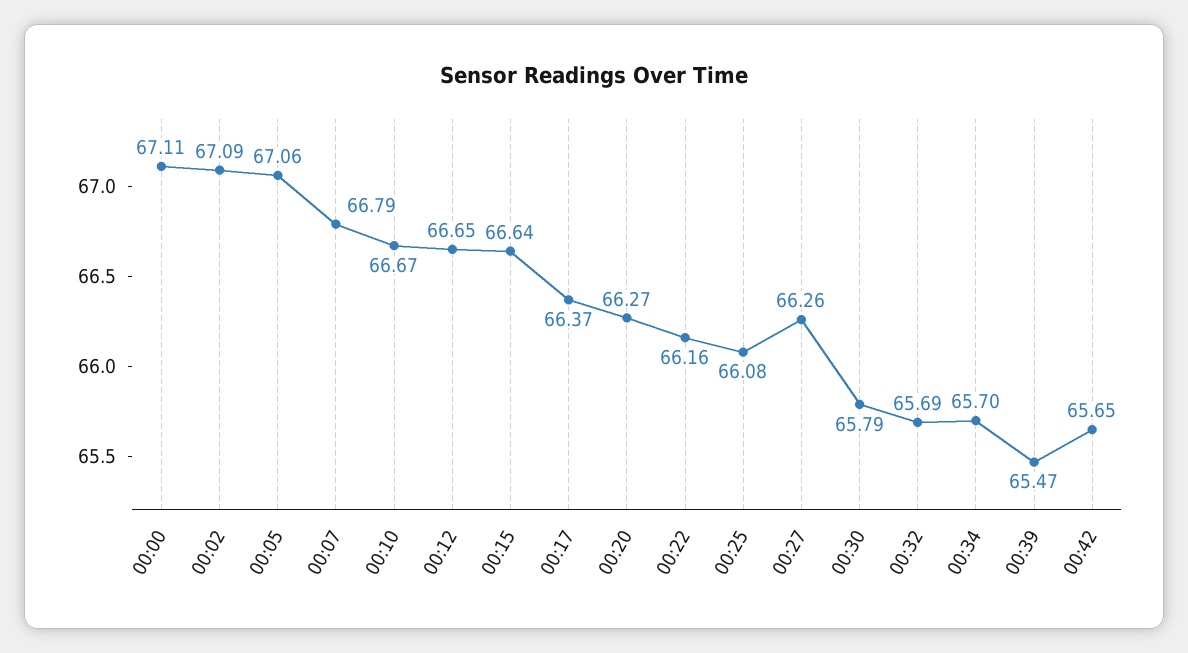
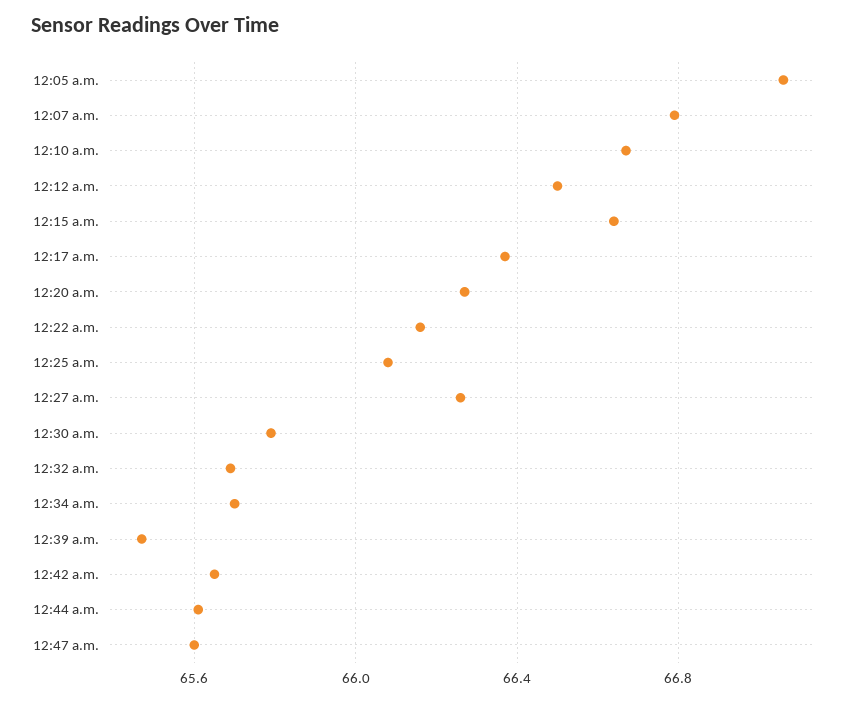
00:00: 67.11 -> none
00:02: 67.09 -> none
00:12: 66.65 -> 66.5
12:44 a.m.: none -> 65.6
12:47 a.m.: none -> 65.6

